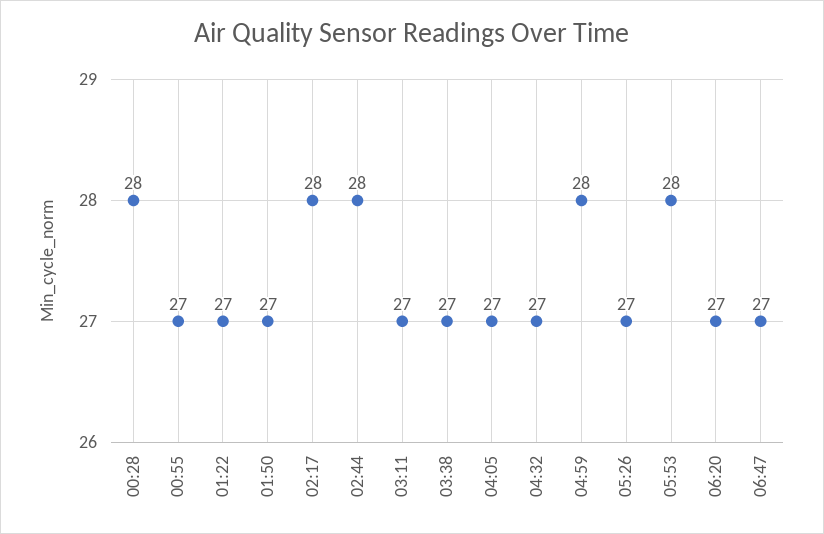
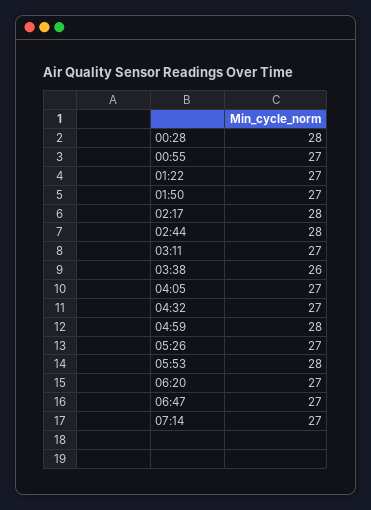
03:38: 27 -> 26
07:14: none -> 27

